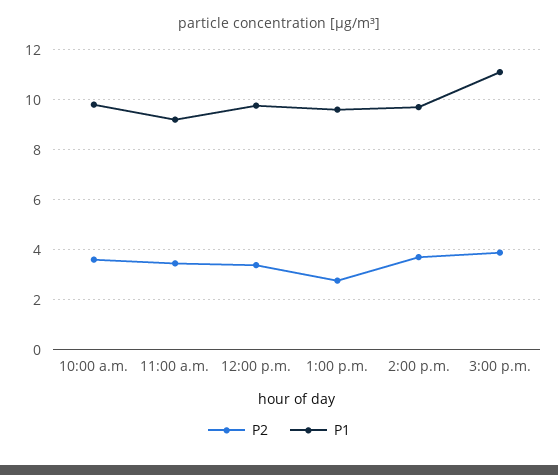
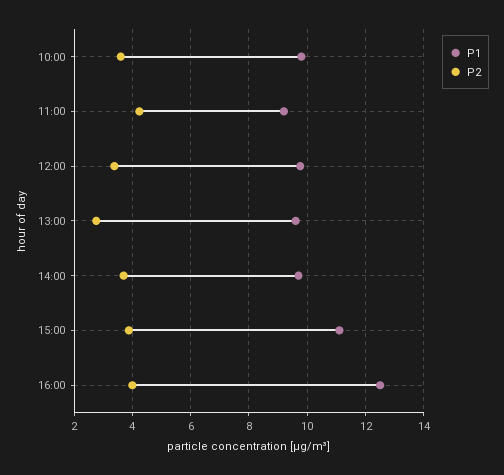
P2, 11:00 a.m.: 3.5 -> 4.25
P1, 16:00: none -> 12.5
P2, 16:00: none -> 4

